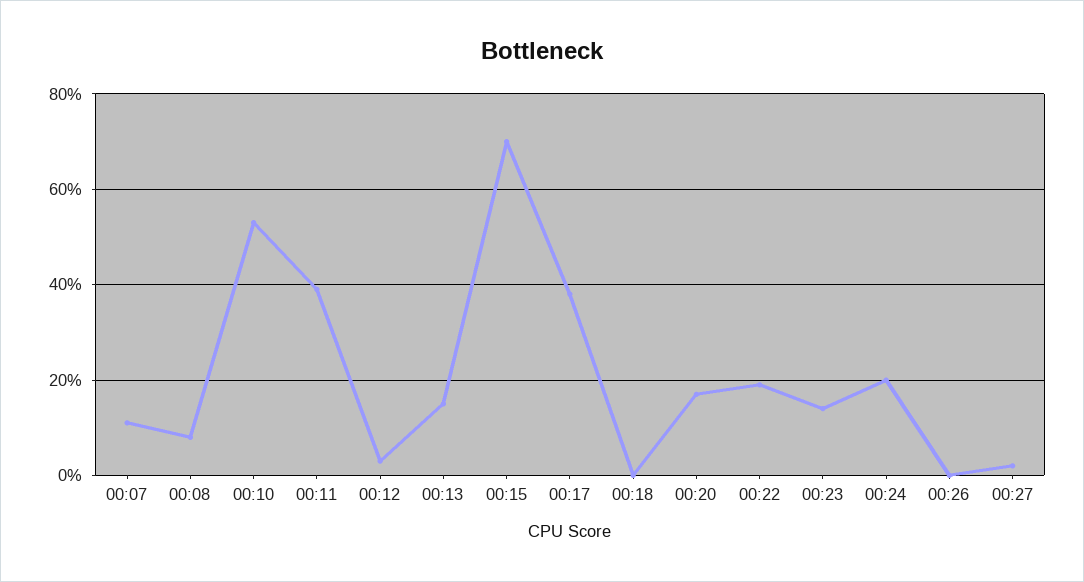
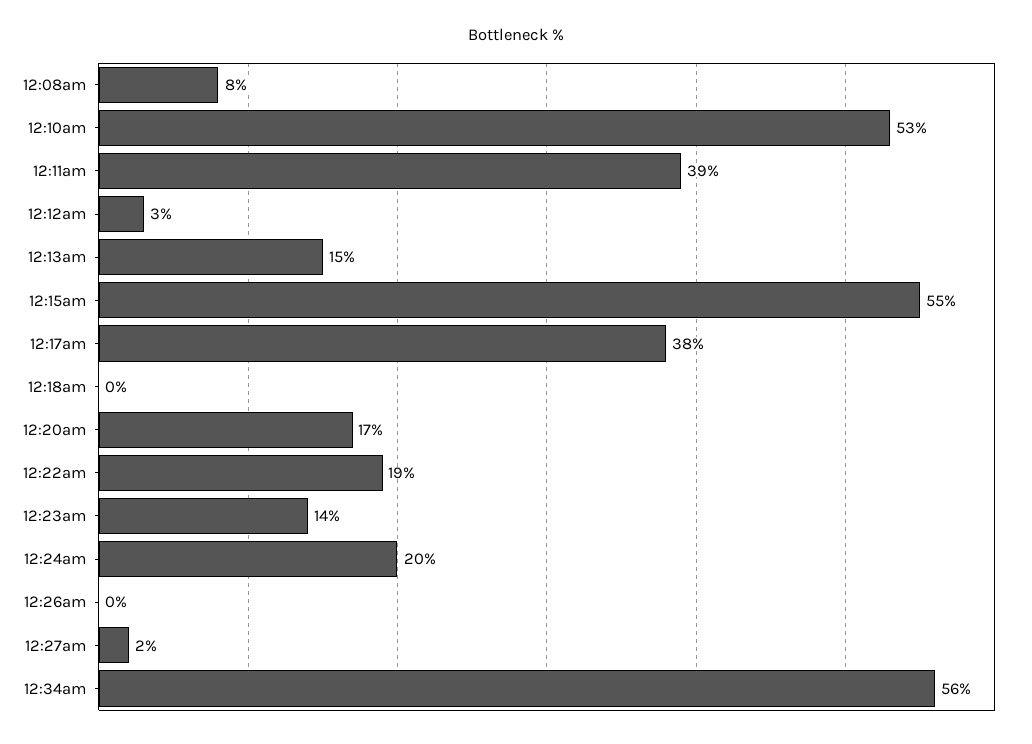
00:07: 10 -> none
00:15: 70 -> 55
12:34am: none -> 56

